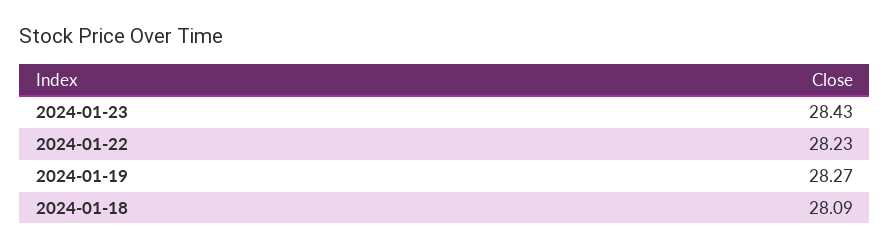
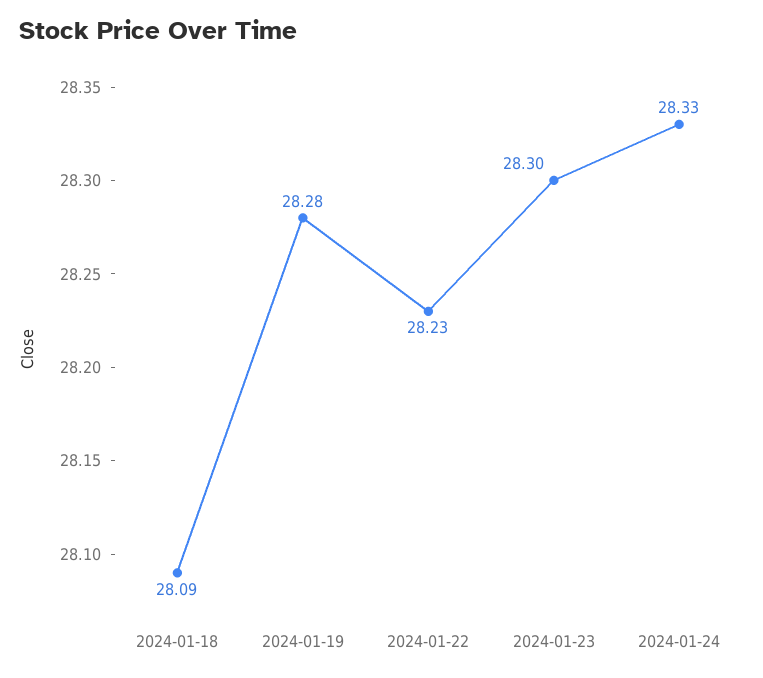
2024-01-23: 28.43 -> 28.3
2024-01-19: 28.27 -> 28.28
2024-01-24: none -> 28.33

